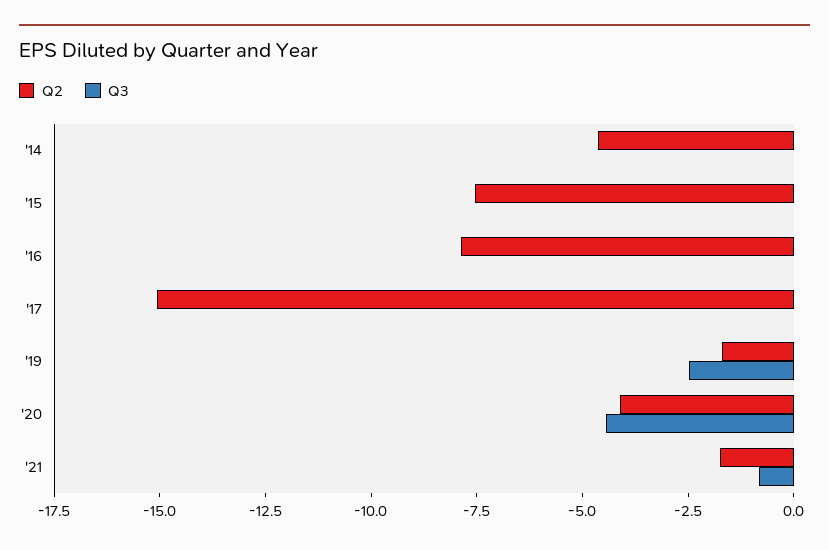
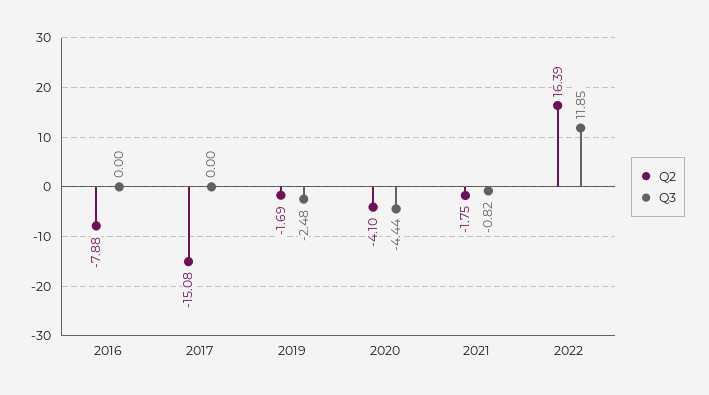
Q2, '14: -4.5 -> none
Q3, '14: 0 -> none
Q2, '15: -7.5 -> none
Q3, '15: 0 -> none
Q2, 2022: none -> 16.39
Q3, 2022: none -> 11.85

